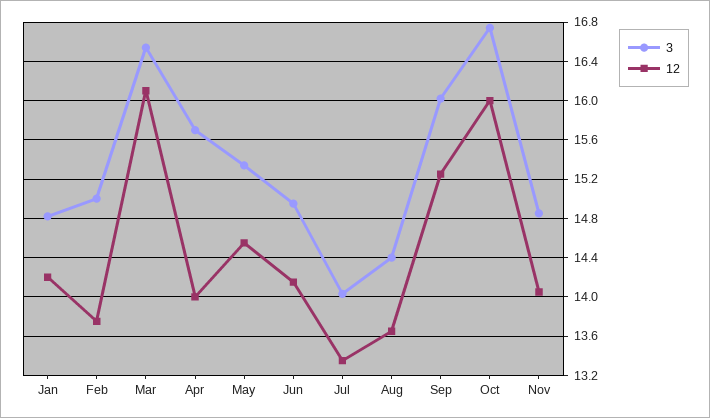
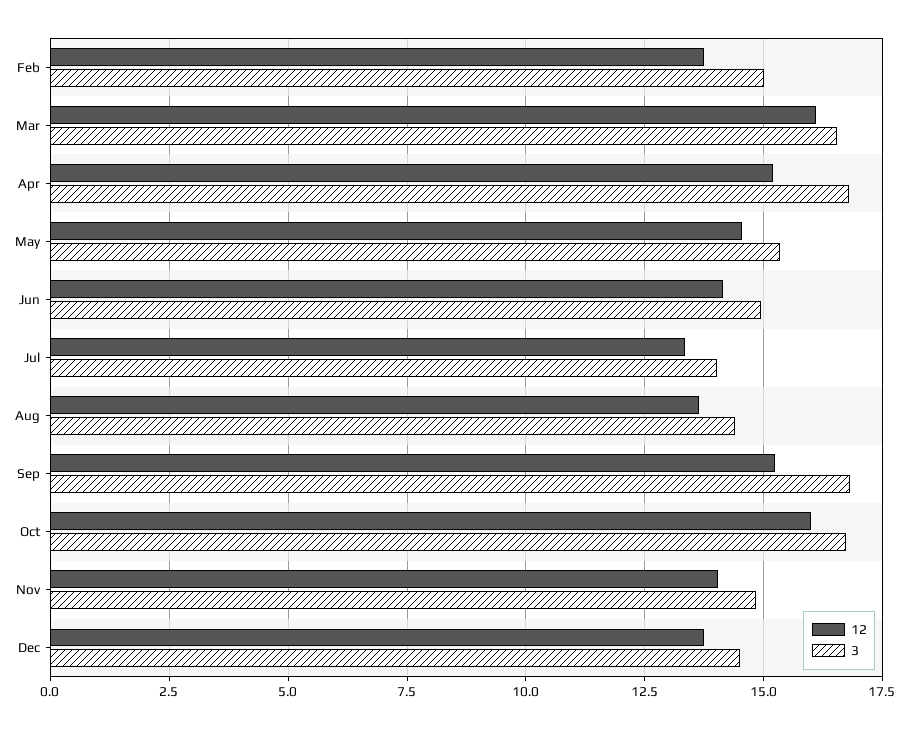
3, Jan: 14.8 -> none
12, Jan: 14.2 -> none
3, Apr: 15.7 -> 16.75
12, Apr: 14 -> 15.25
3, Sep: 16 -> 16.75
12, Dec: none -> 13.75
3, Dec: none -> 14.5

